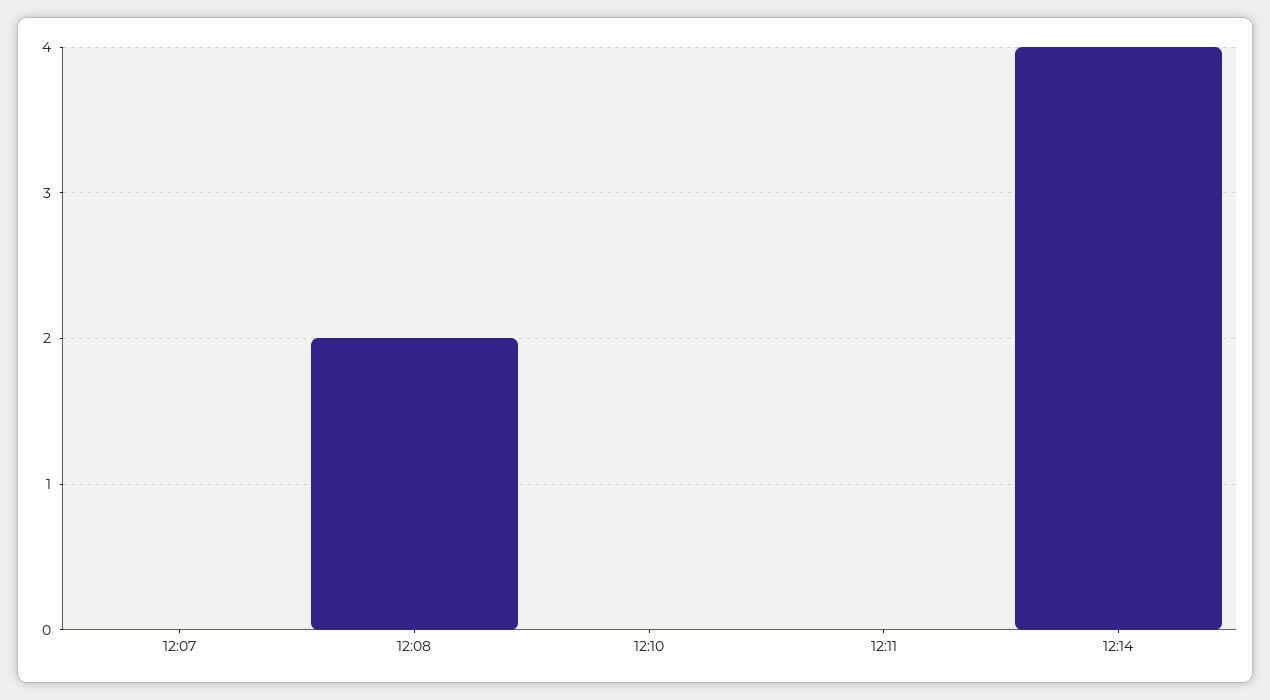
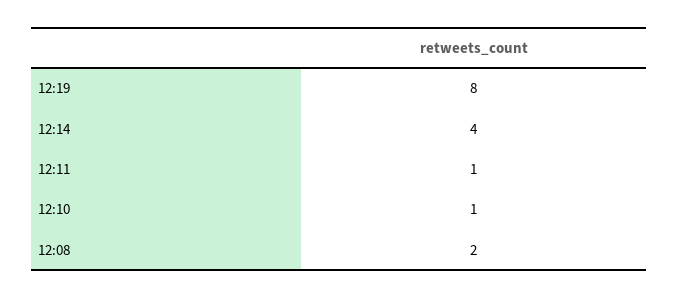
12:07: 0 -> none
12:10: 0 -> 1
12:11: 0 -> 1
12:19: none -> 8

